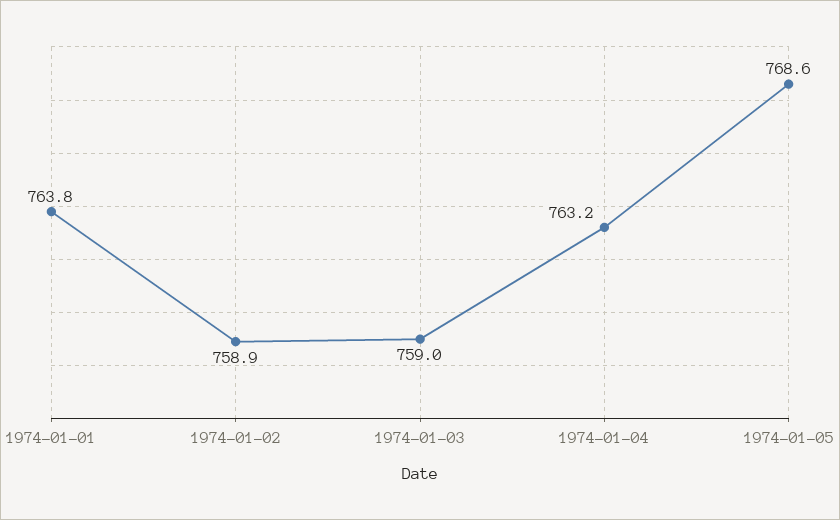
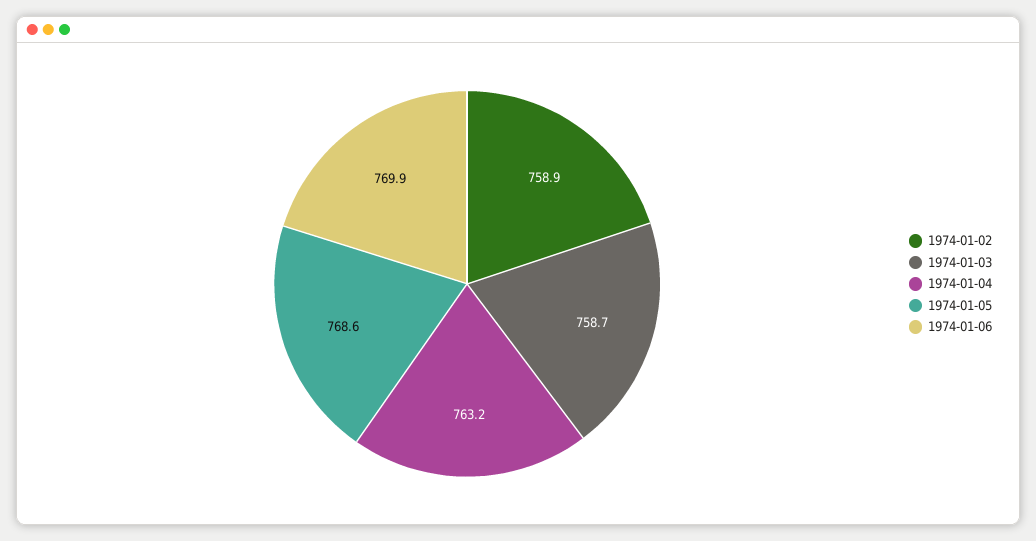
1974-01-01: 763.8 -> none
1974-01-03: 759 -> 758.7
1974-01-06: none -> 769.9

